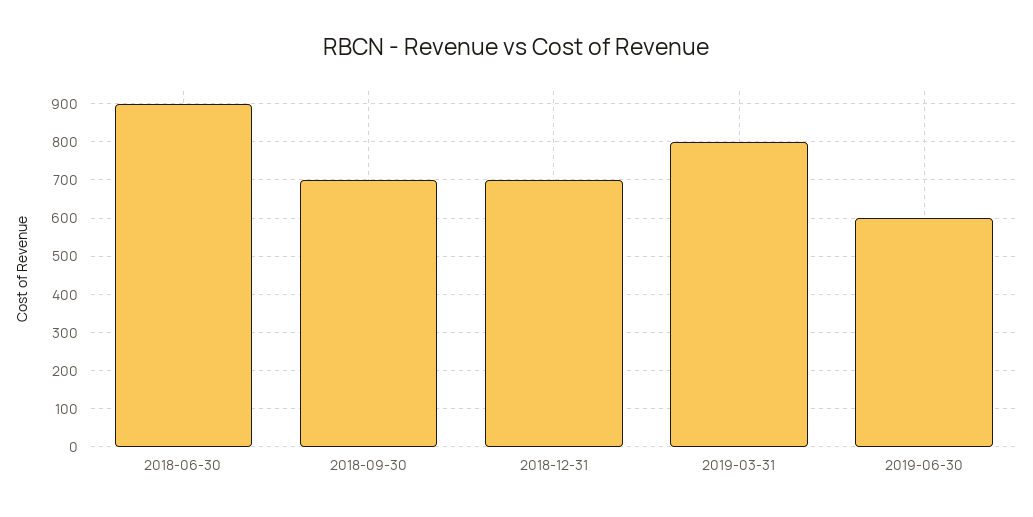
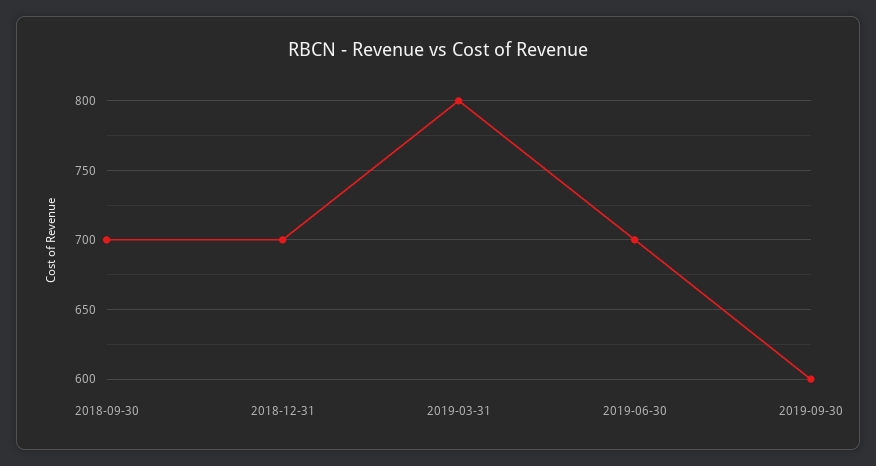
2018-06-30: 900 -> none
2019-06-30: 600 -> 700
2019-09-30: none -> 600

